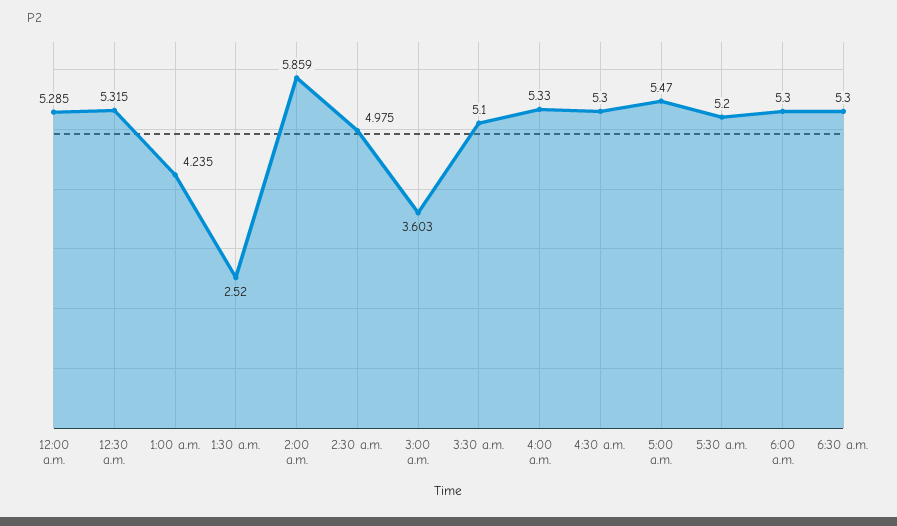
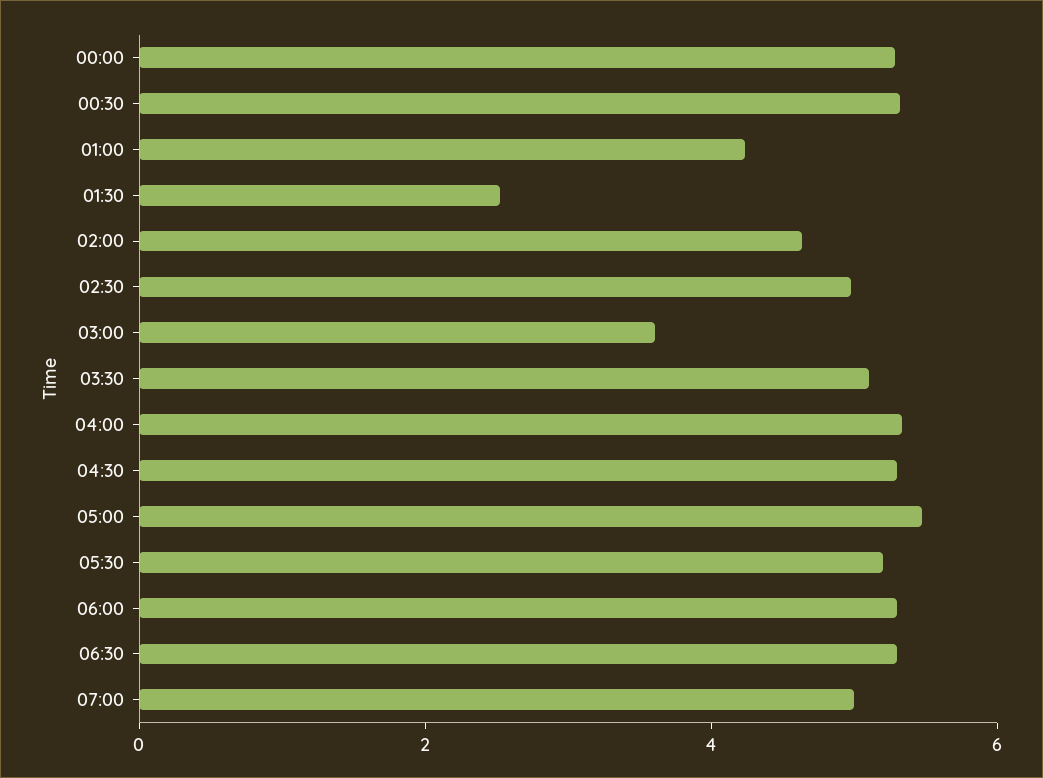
2:00 a.m.: 5.859 -> 4.5
07:00: none -> 5

